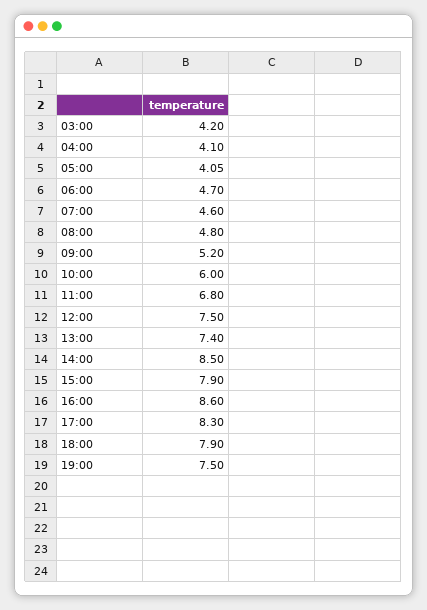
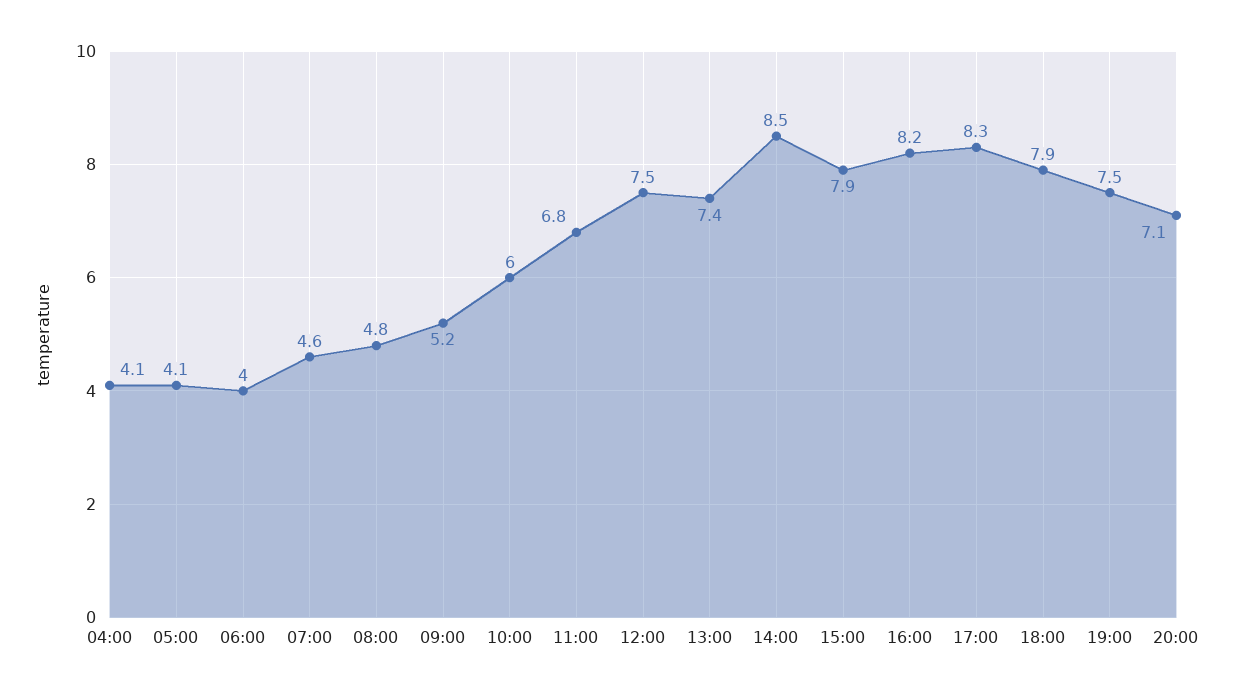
03:00: 4.2 -> none
06:00: 4.7 -> 4
16:00: 8.6 -> 8.2
20:00: none -> 7.1

